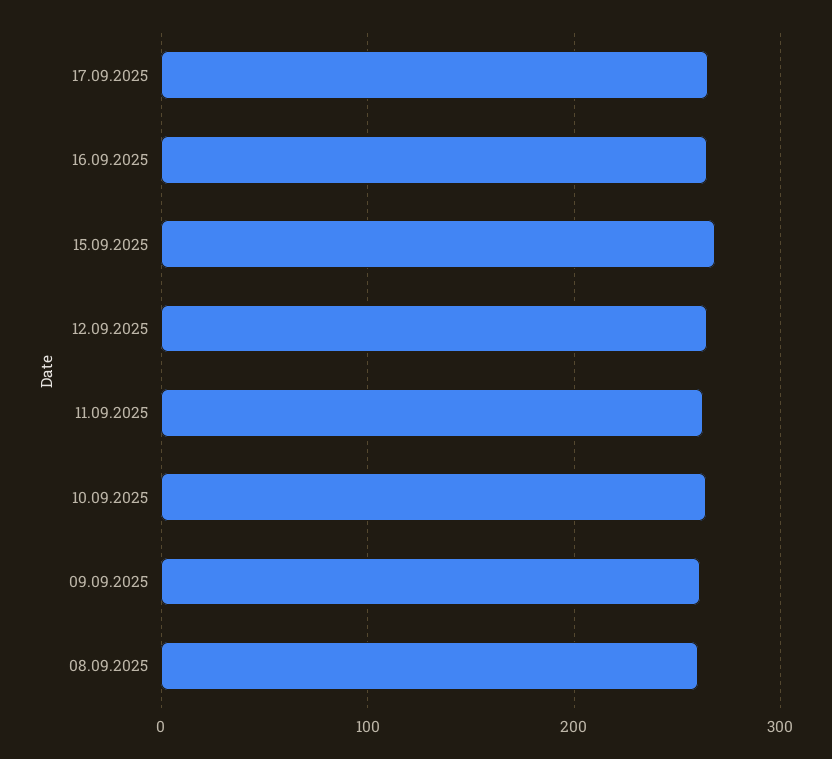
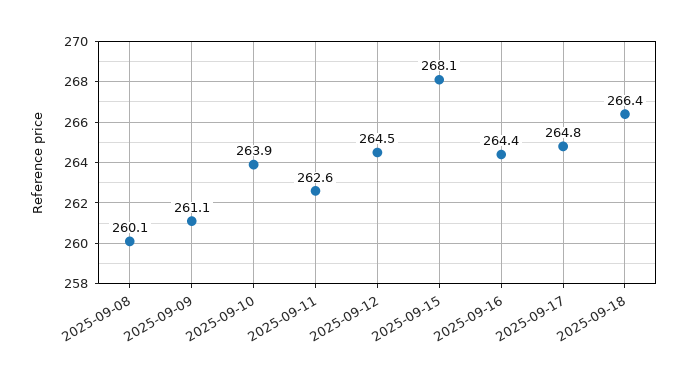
2025-09-18: none -> 266.4

